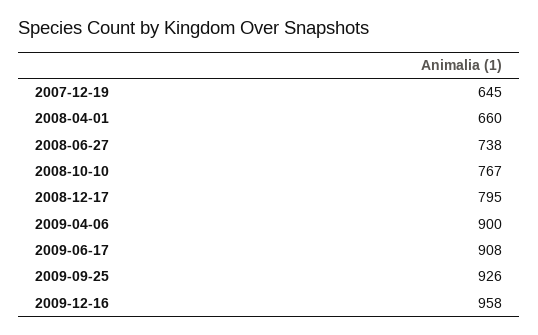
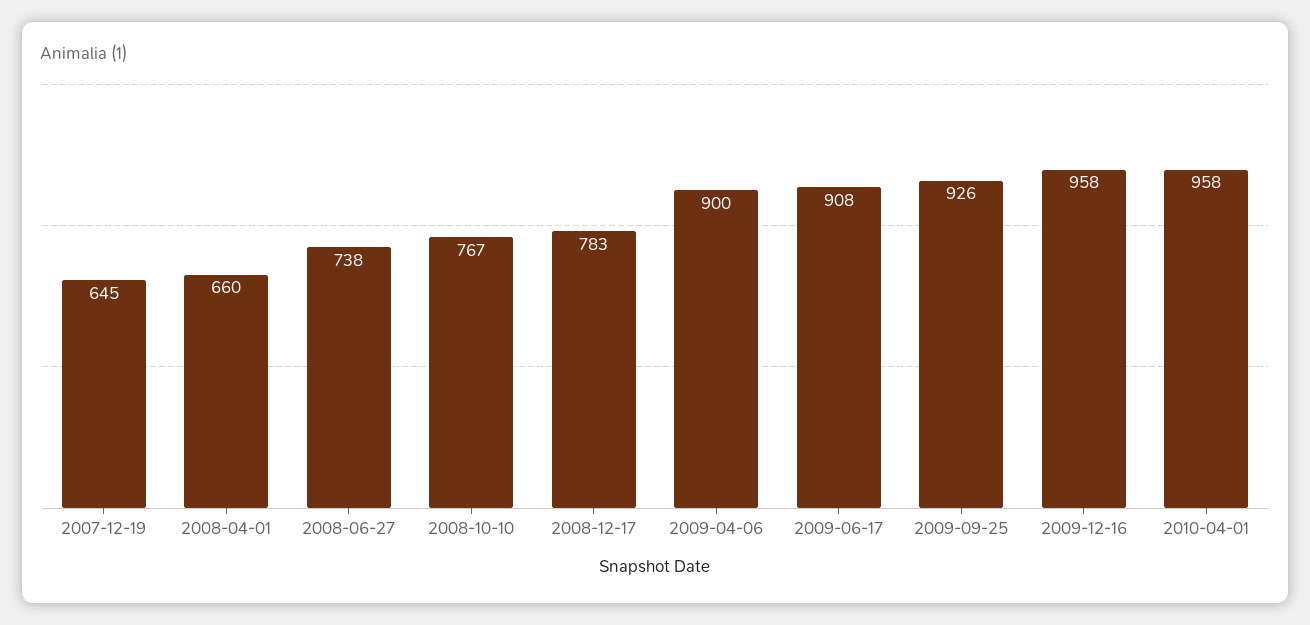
2008-12-17: 795 -> 783
2010-04-01: none -> 958

